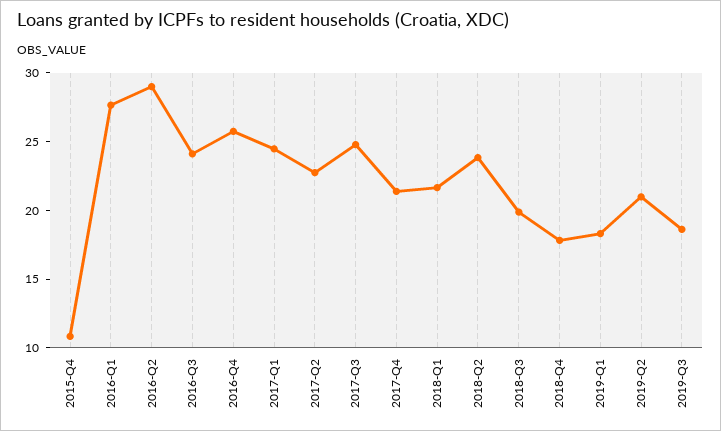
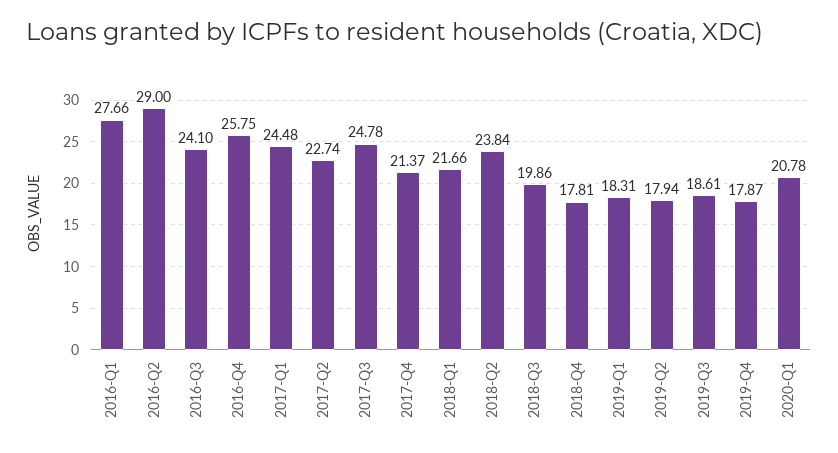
2015-Q4: 11 -> none
2019-Q2: 21 -> 17.94
2019-Q4: none -> 17.87
2020-Q1: none -> 20.78

